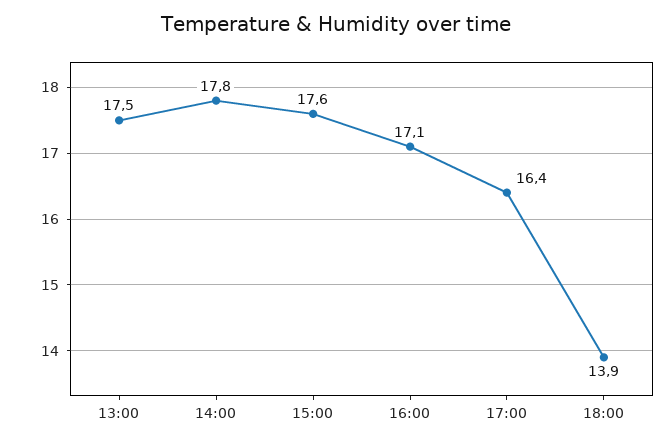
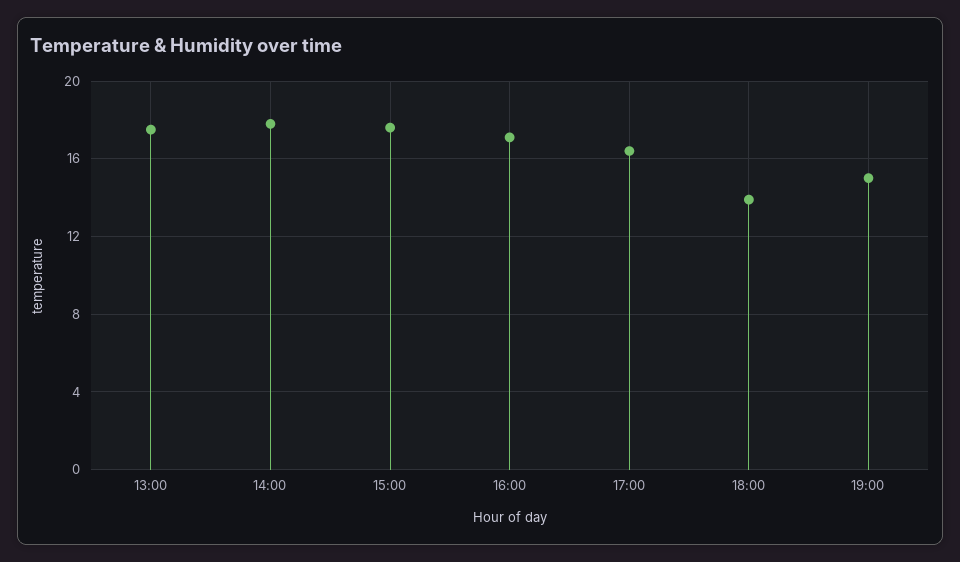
19:00: none -> 15

